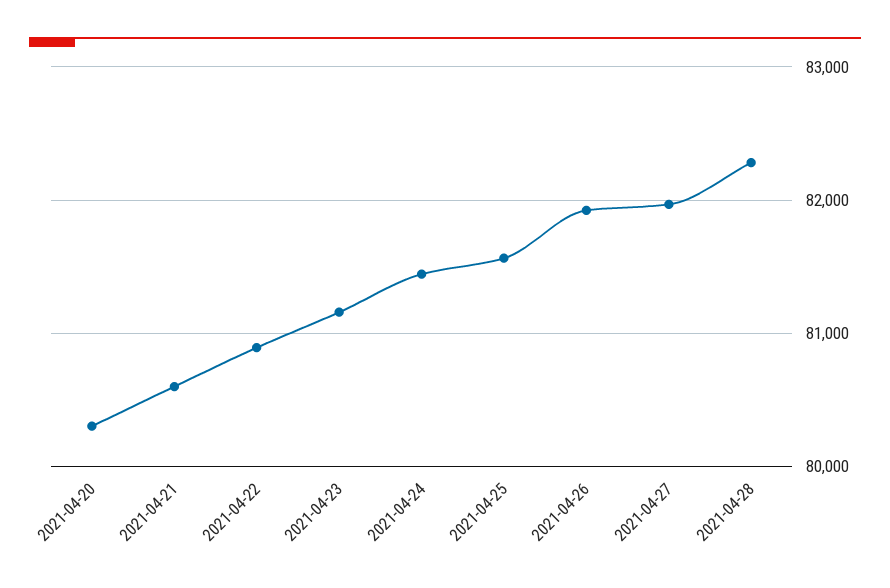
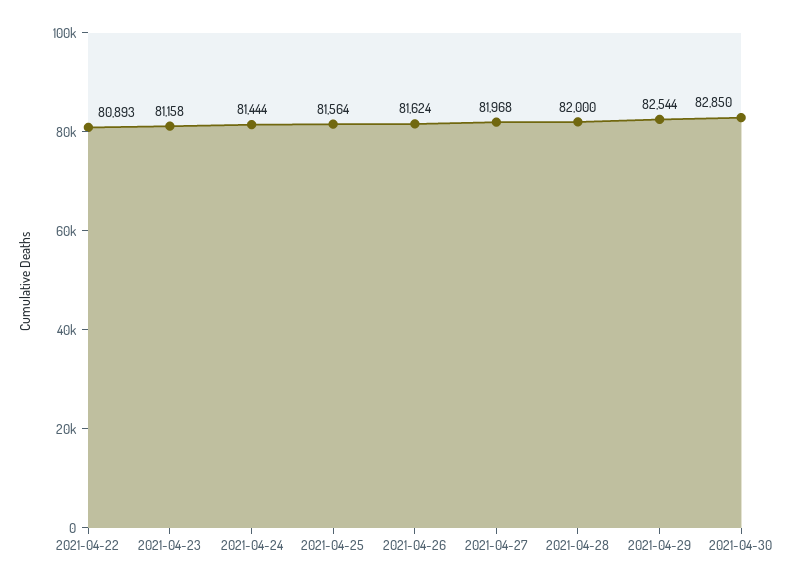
2021-04-20: 80300 -> none
2021-04-21: 80600 -> none
2021-04-26: 81900 -> 81624
2021-04-28: 82300 -> 82000
2021-04-29: none -> 82544
2021-04-30: none -> 82850

